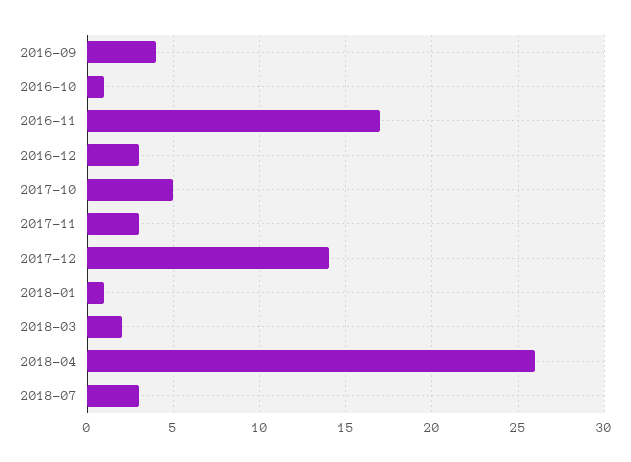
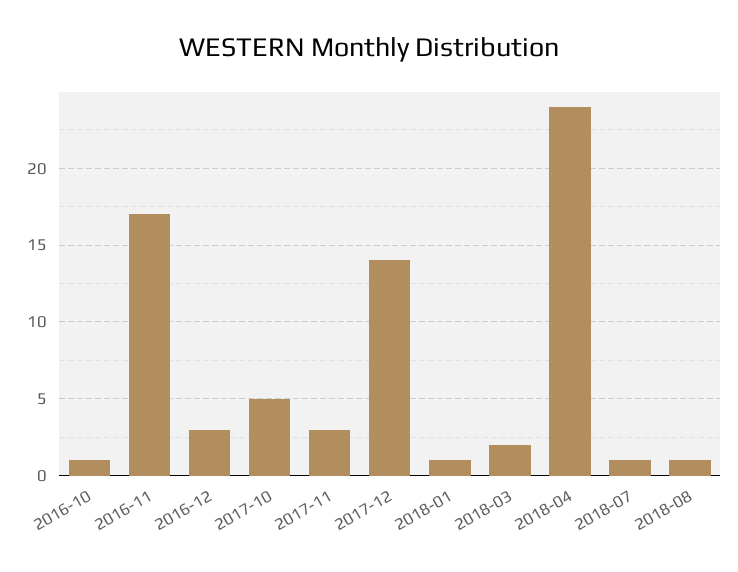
2016-09: 4 -> none
2018-04: 26 -> 24
2018-07: 3 -> 1
2018-08: none -> 1

